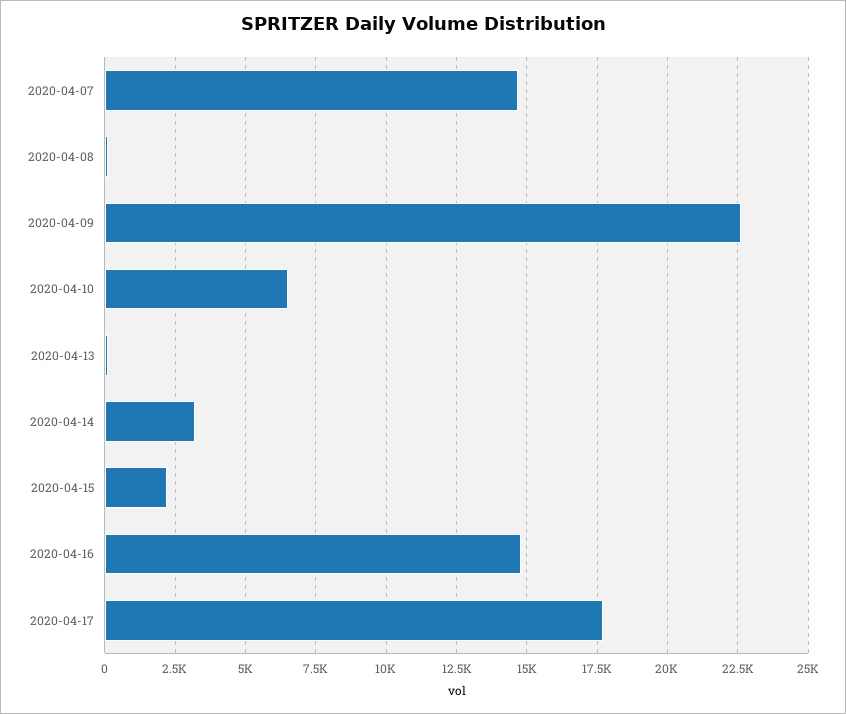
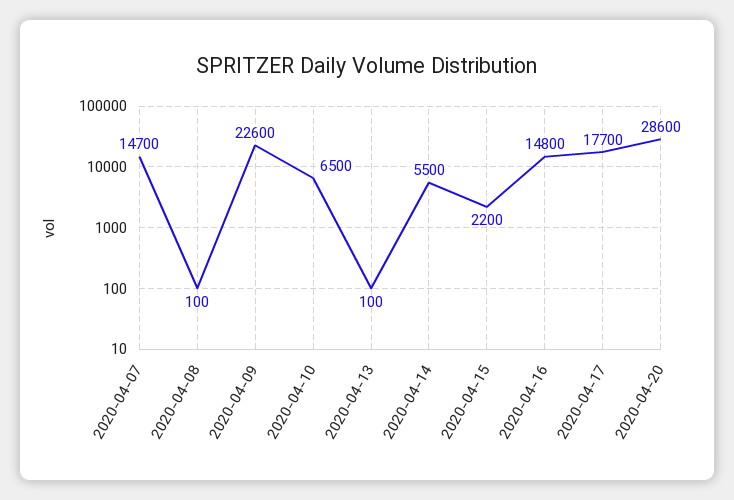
2020-04-14: 3250 -> 5500
2020-04-20: none -> 28600

